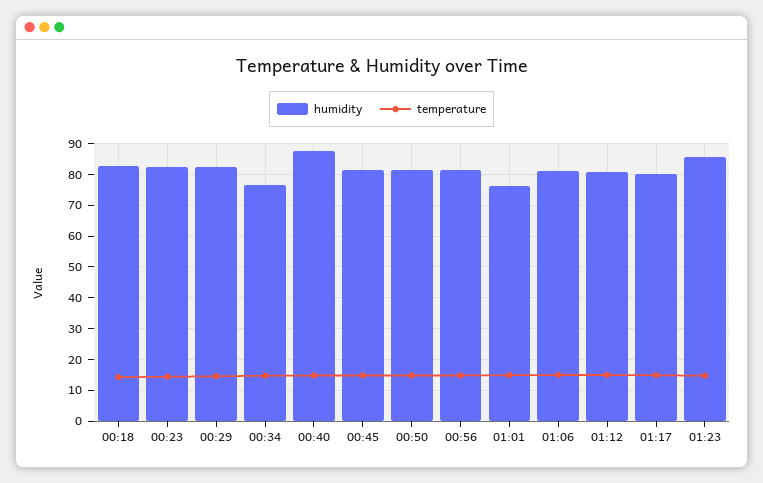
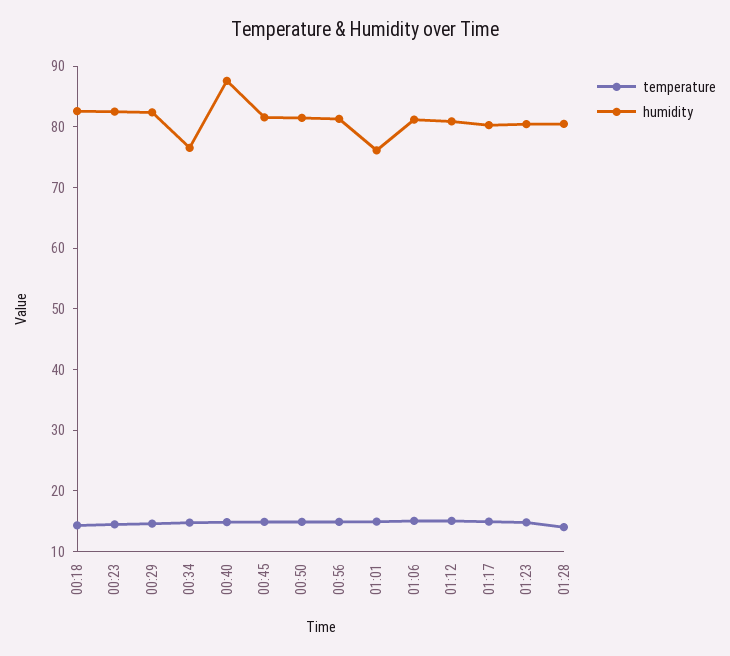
humidity, 01:23: 86 -> 80
temperature, 01:28: none -> 14
humidity, 01:28: none -> 80

